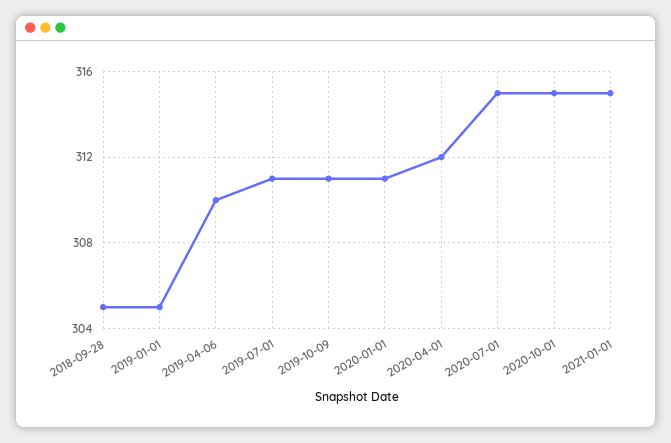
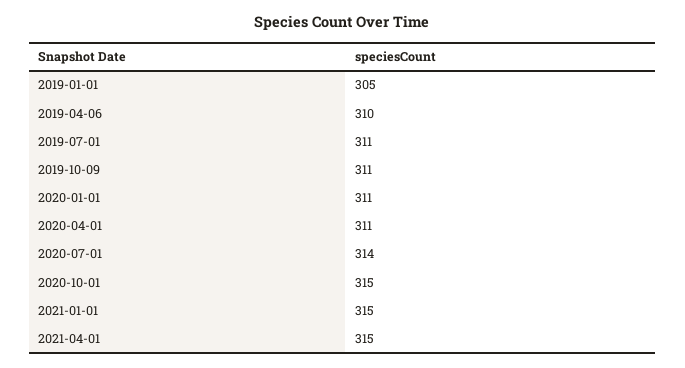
2018-09-28: 305 -> none
2020-04-01: 312 -> 311
2020-07-01: 315 -> 314
2021-04-01: none -> 315

